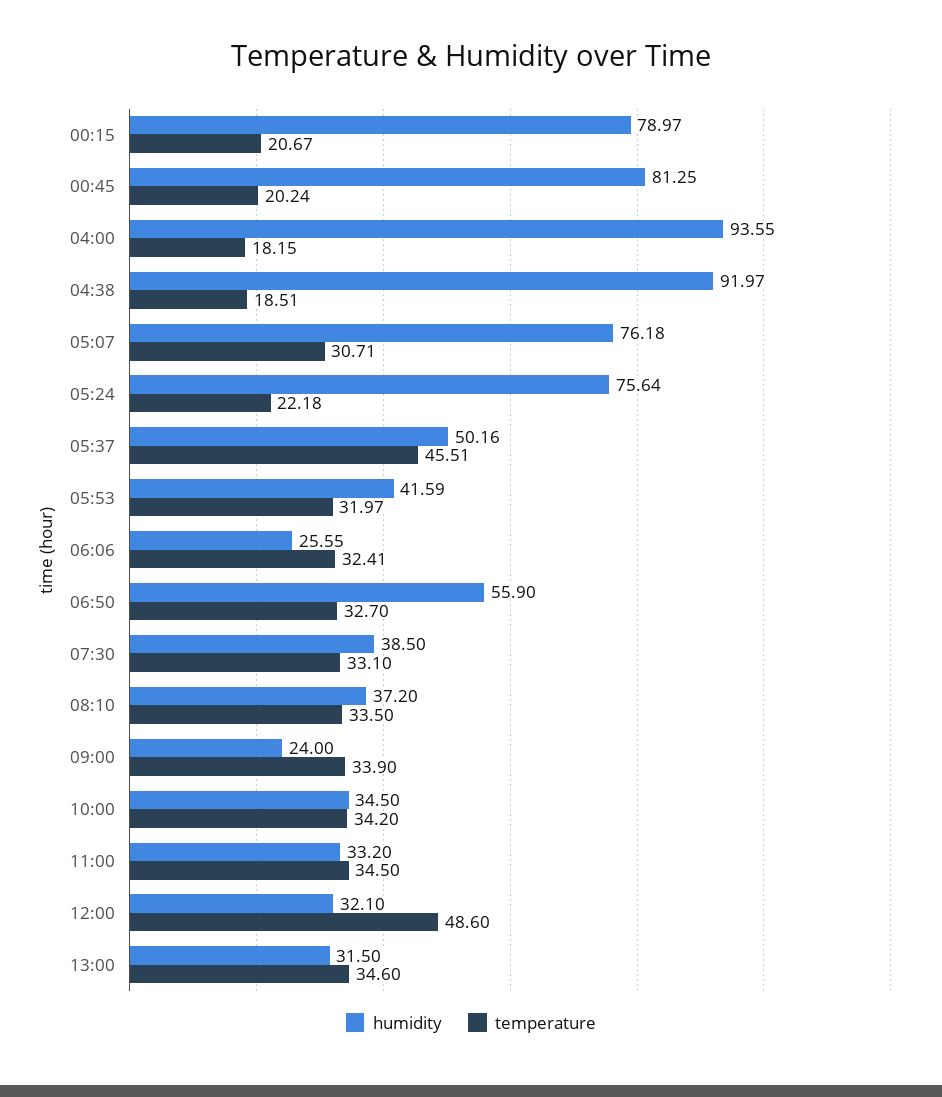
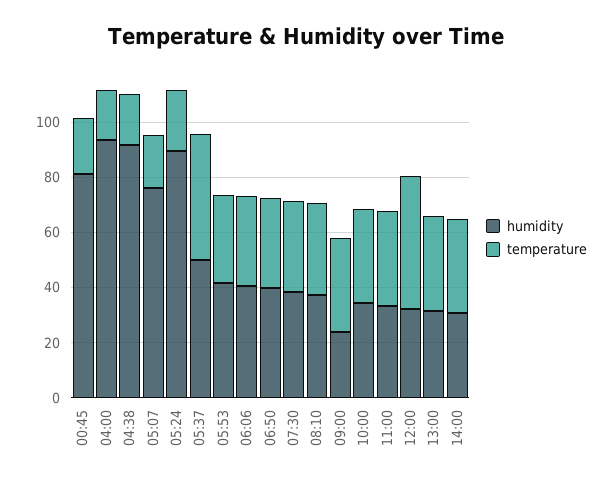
humidity, 00:15: 78.97 -> none
temperature, 00:15: 20.67 -> none
temperature, 05:07: 30.71 -> 20
humidity, 05:24: 75.64 -> 90
humidity, 06:06: 25.55 -> 40
humidity, 06:50: 55.9 -> 40
humidity, 14:00: none -> 30
temperature, 14:00: none -> 35

